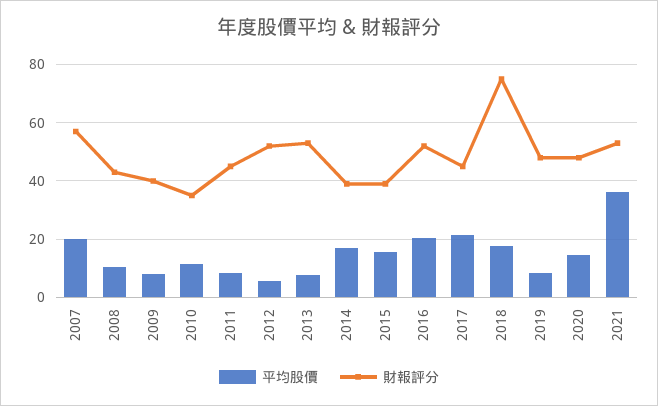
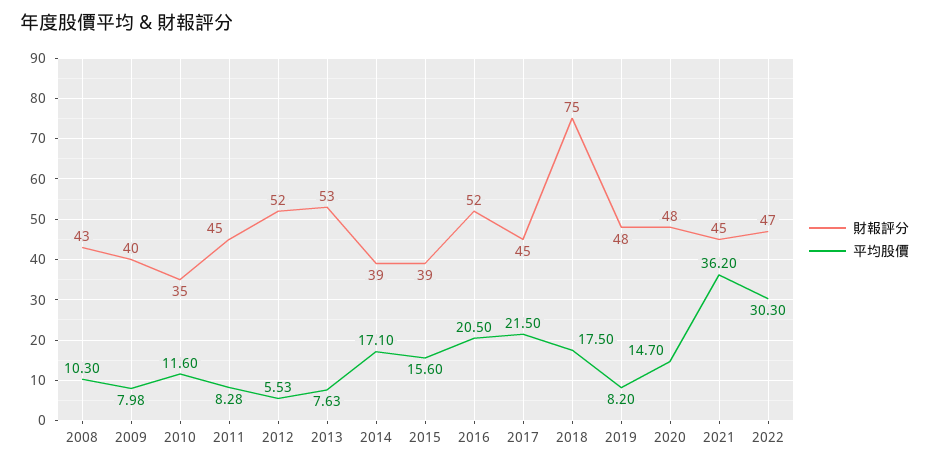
平均股價, 2007: 20 -> none
財報評分, 2007: 57.5 -> none
財報評分, 2021: 52.5 -> 45
財報評分, 2022: none -> 47
平均股價, 2022: none -> 30.3

